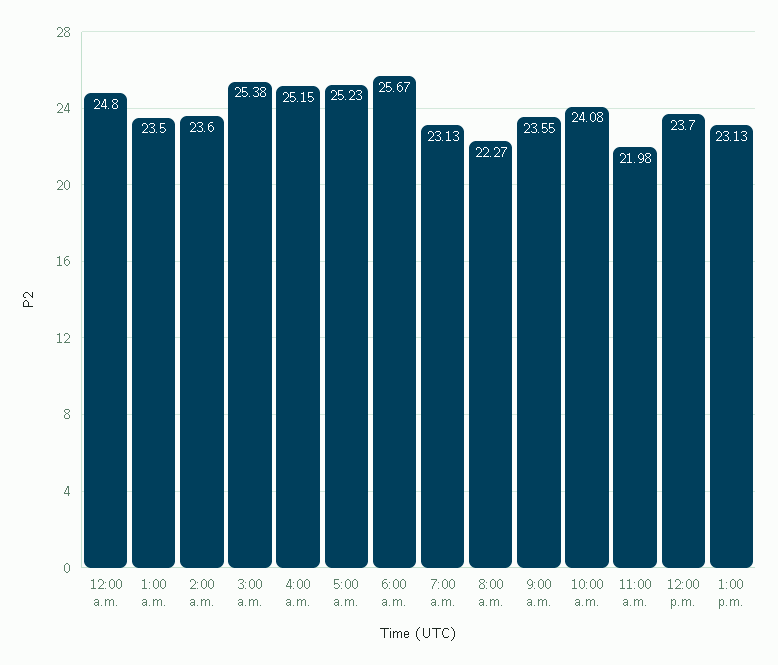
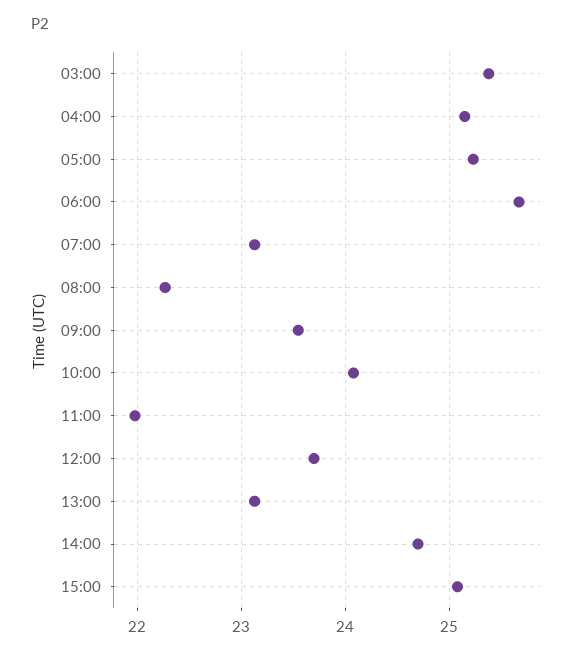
12:00 a.m.: 24.8 -> none
1:00 a.m.: 23.5 -> none
2:00 a.m.: 23.6 -> none
14:00: none -> 24.7
15:00: none -> 25.1

